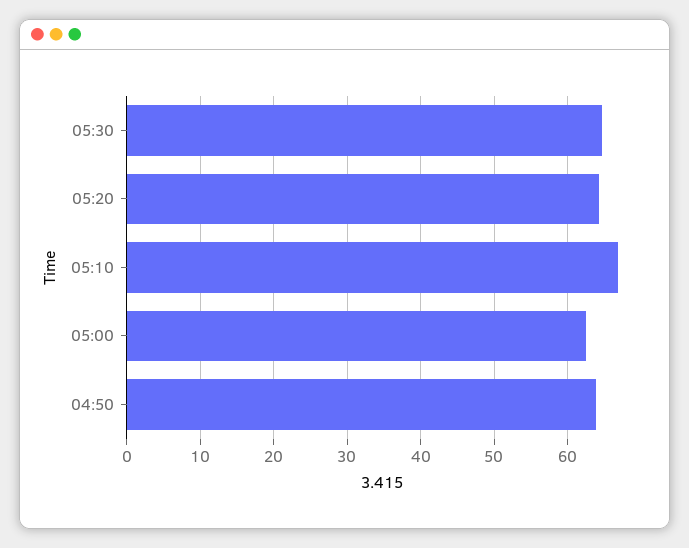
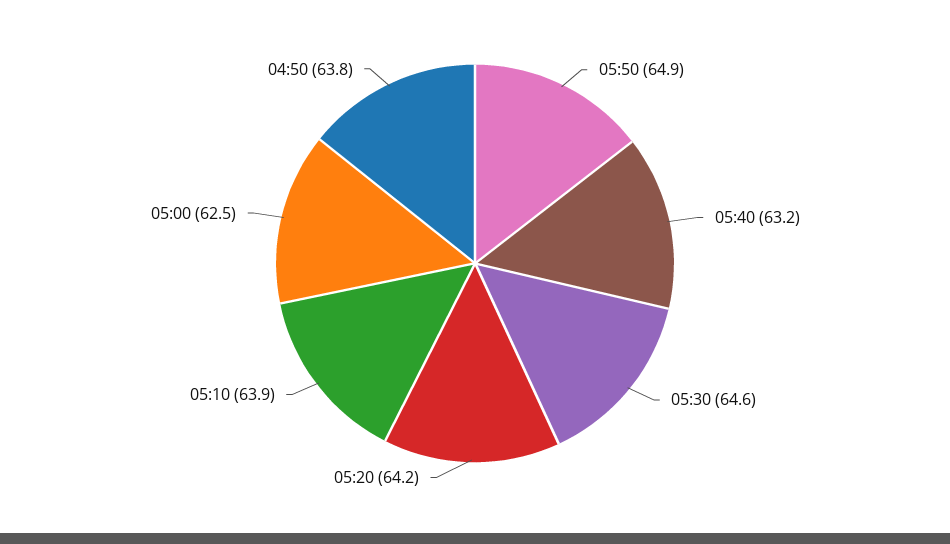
05:10: 67 -> 63.9
05:50: none -> 64.9
05:40: none -> 63.2

